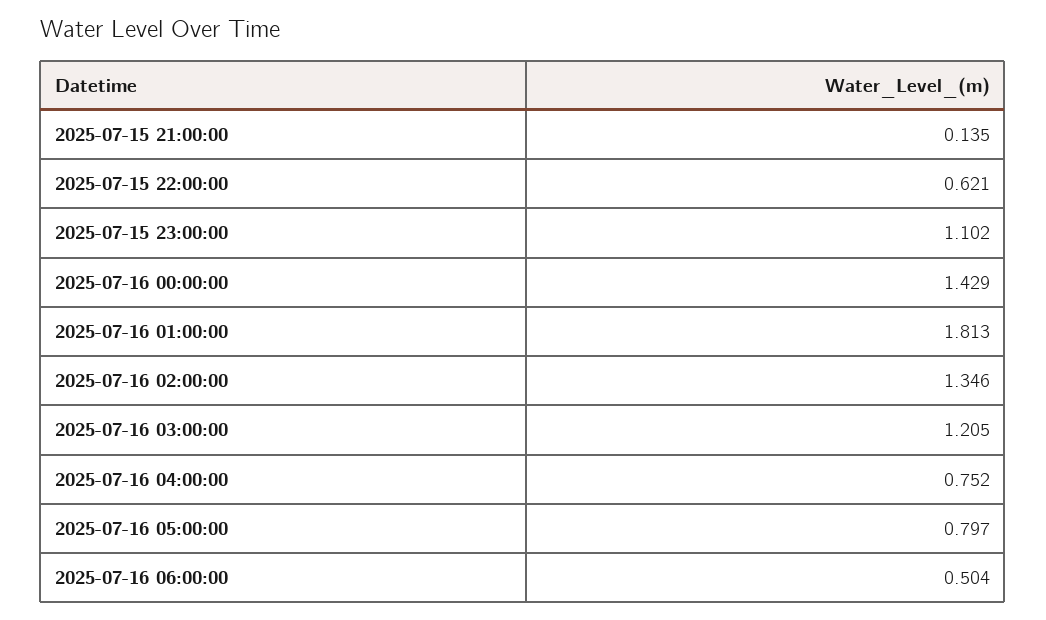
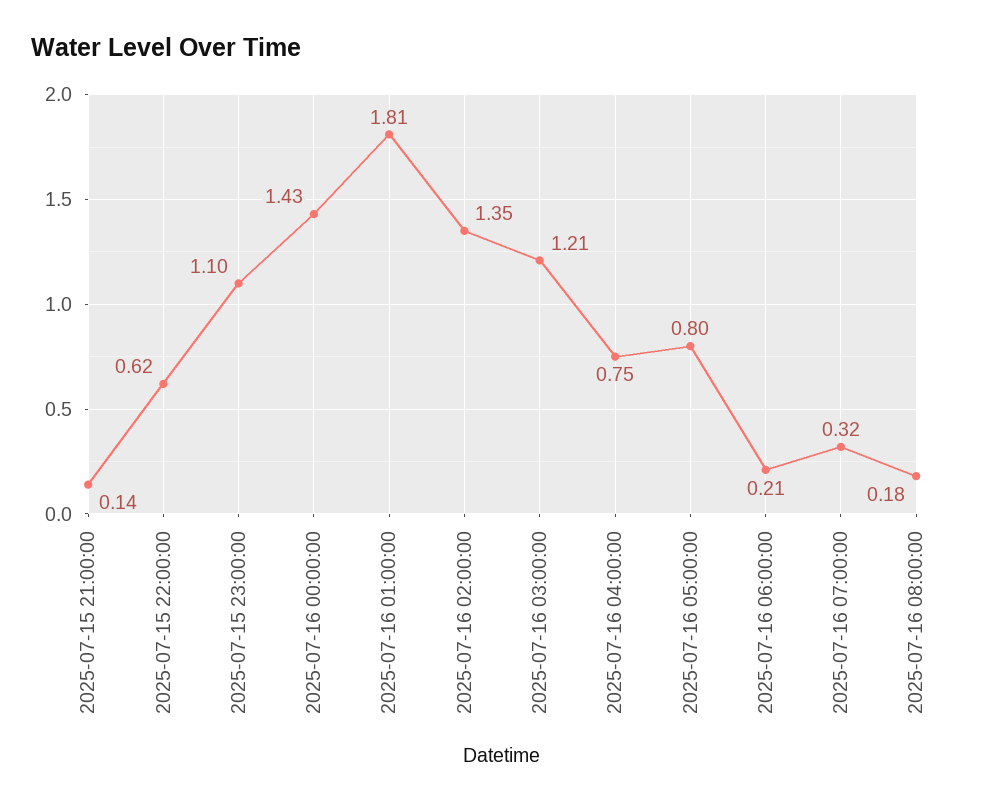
2025-07-16 06:00:00: 0.504 -> 0.21
2025-07-16 07:00:00: none -> 0.32
2025-07-16 08:00:00: none -> 0.18

